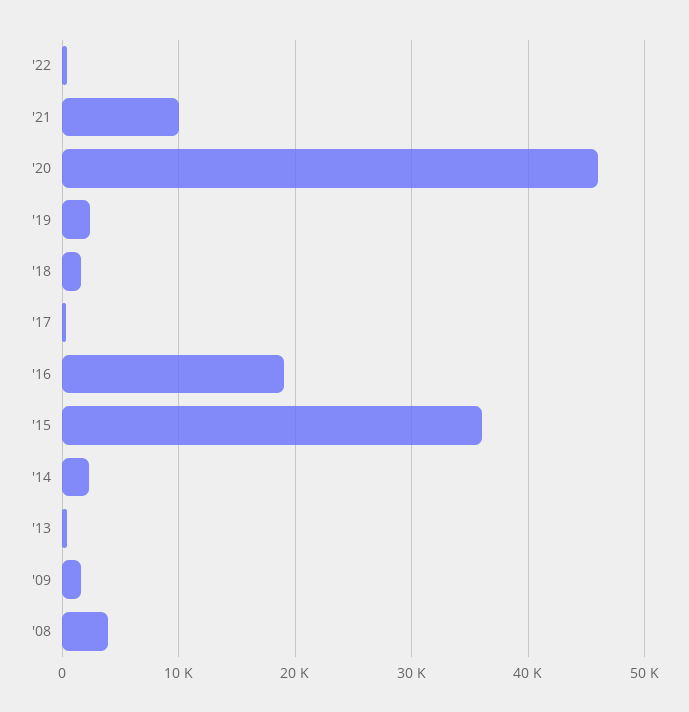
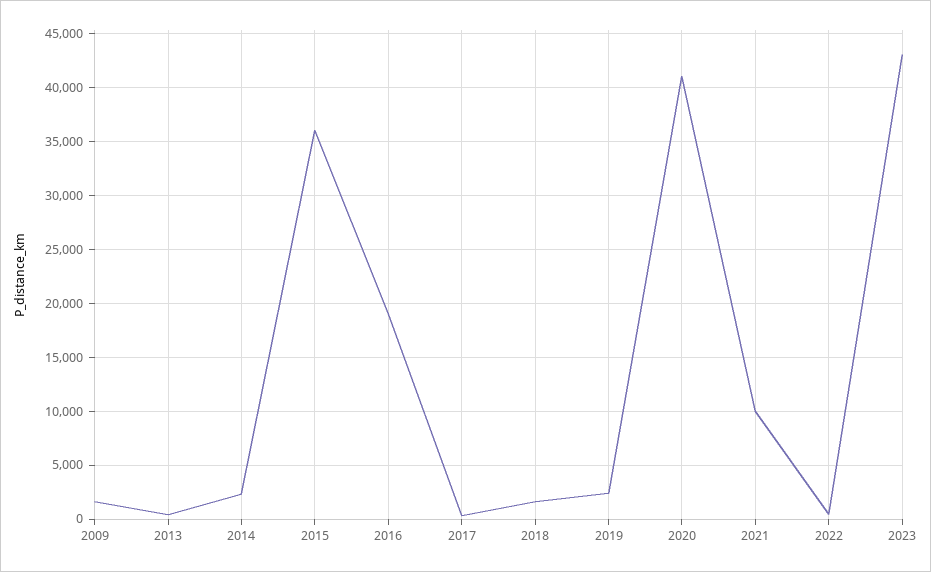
'20: 46000 -> 41000
'08: 4000 -> none
2023: none -> 43000

